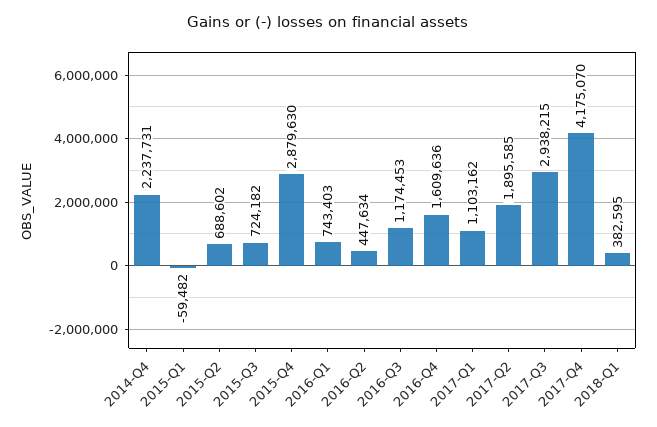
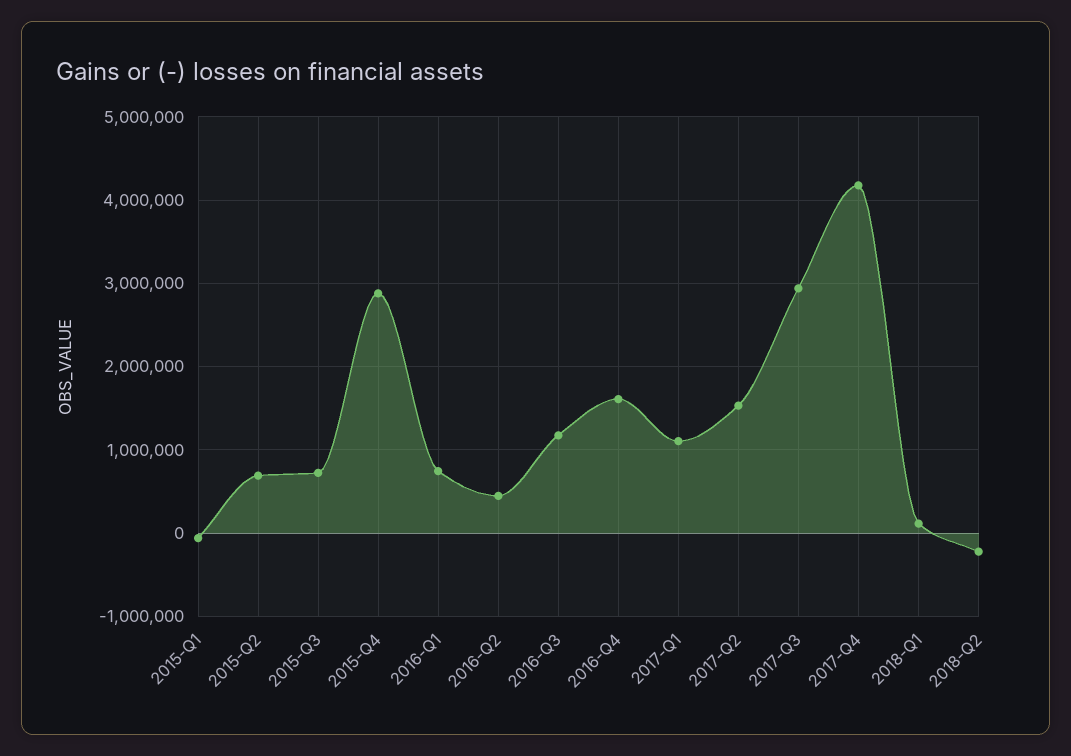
2014-Q4: 2237731 -> none
2017-Q2: 1895585 -> 1500000
2018-Q1: 382595 -> 100000
2018-Q2: none -> -200000

